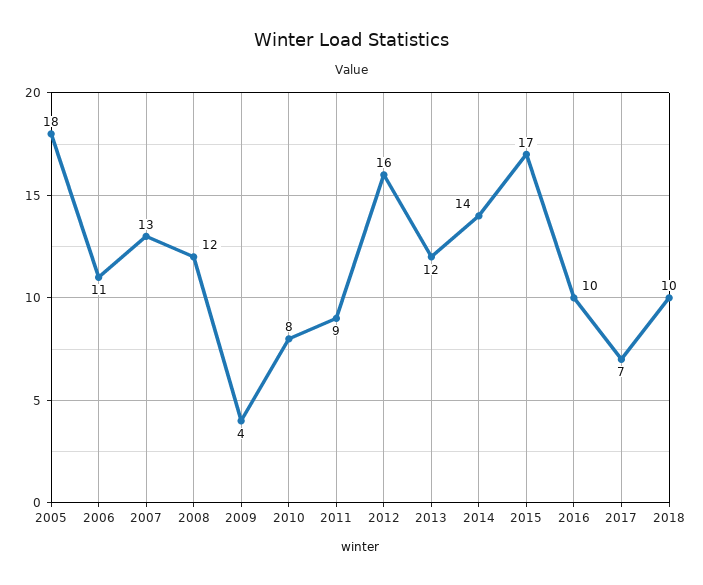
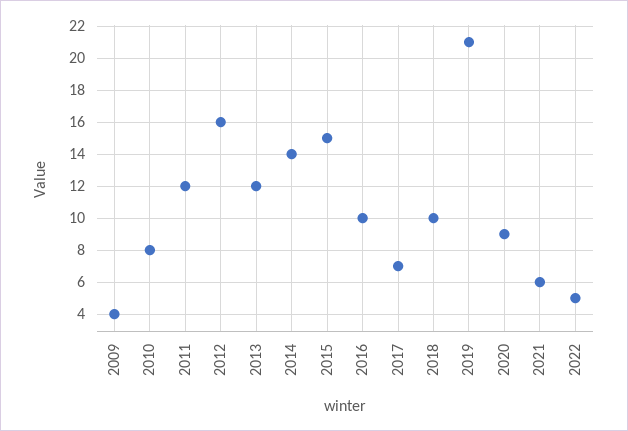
2005: 18 -> none
2006: 11 -> none
2007: 13 -> none
2008: 12 -> none
2011: 9 -> 12
2015: 17 -> 15
2019: none -> 21
2020: none -> 9
2021: none -> 6
2022: none -> 5

